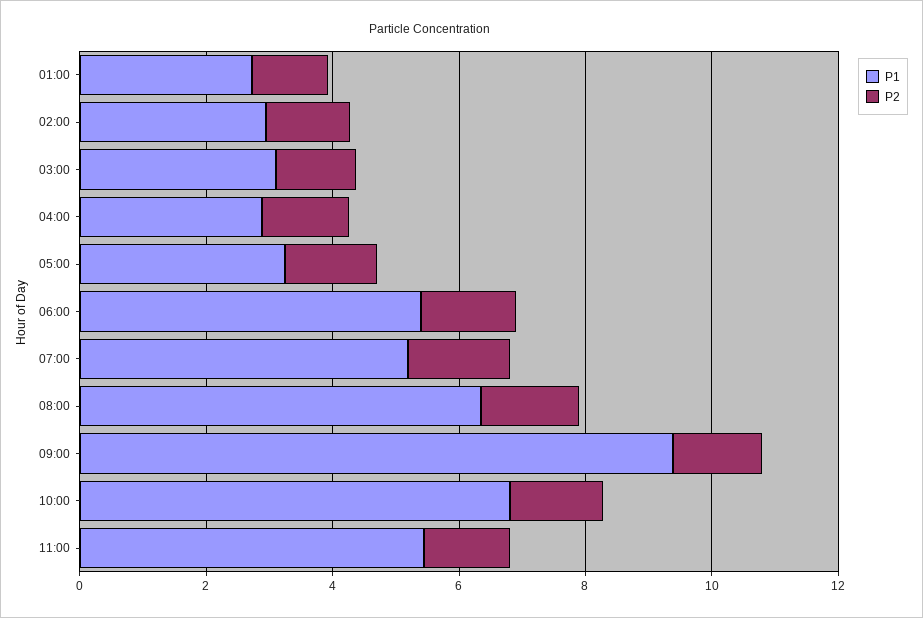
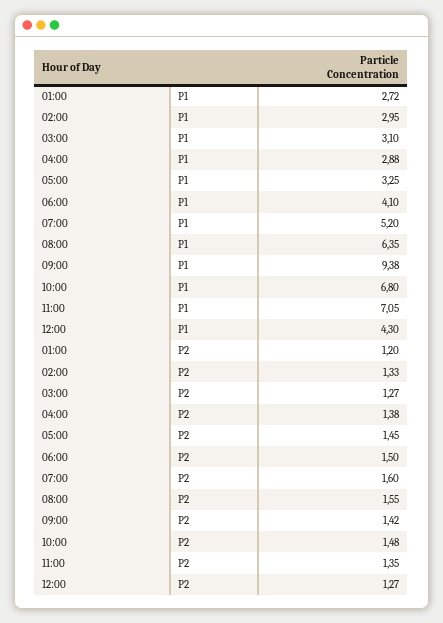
P1, 06:00: 5.5 -> 4.1
P1, 11:00: 5.5 -> 7.05
P1, 12:00: none -> 4.3
P2, 12:00: none -> 1.27

